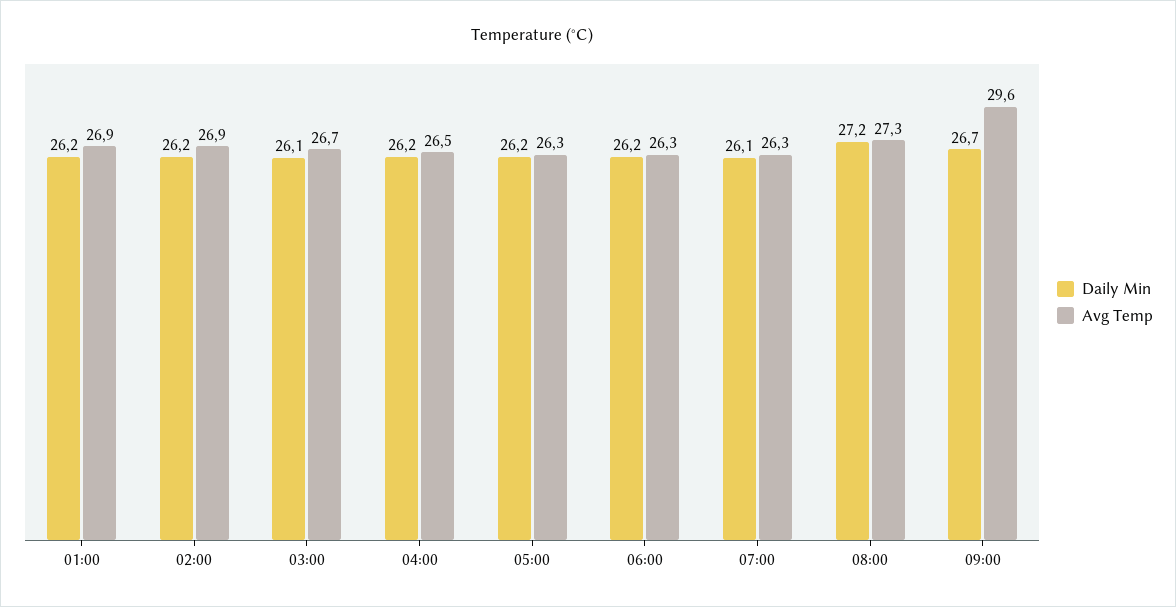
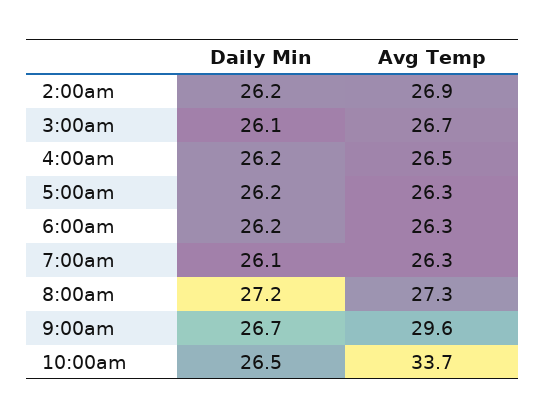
Daily Min, 01:00: 26.2 -> none
Avg Temp, 01:00: 26.9 -> none
Daily Min, 10:00am: none -> 26.5
Avg Temp, 10:00am: none -> 33.7

